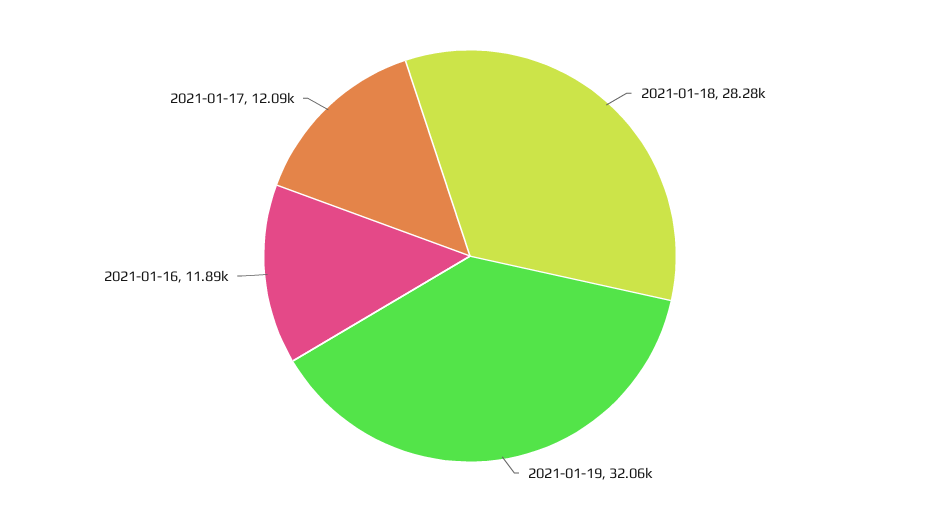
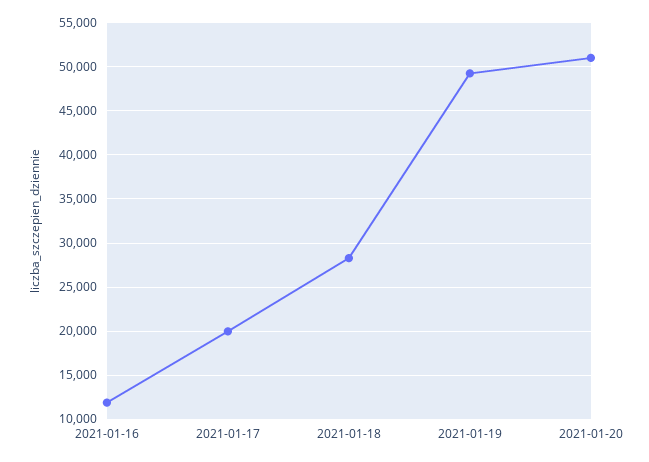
2021-01-19: 32060 -> 49000
2021-01-17: 12090 -> 20000
2021-01-20: none -> 51000

